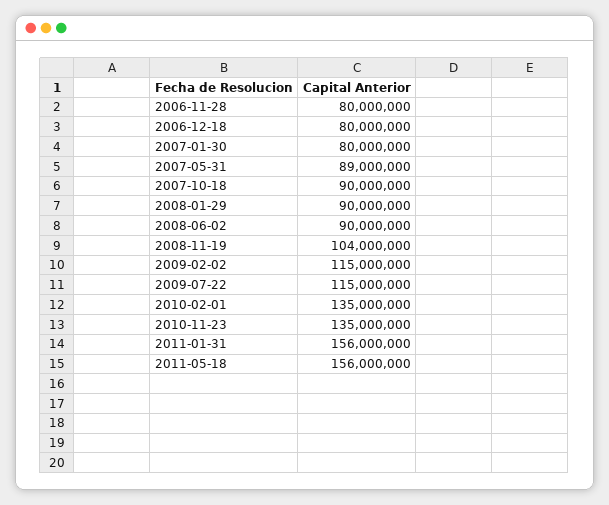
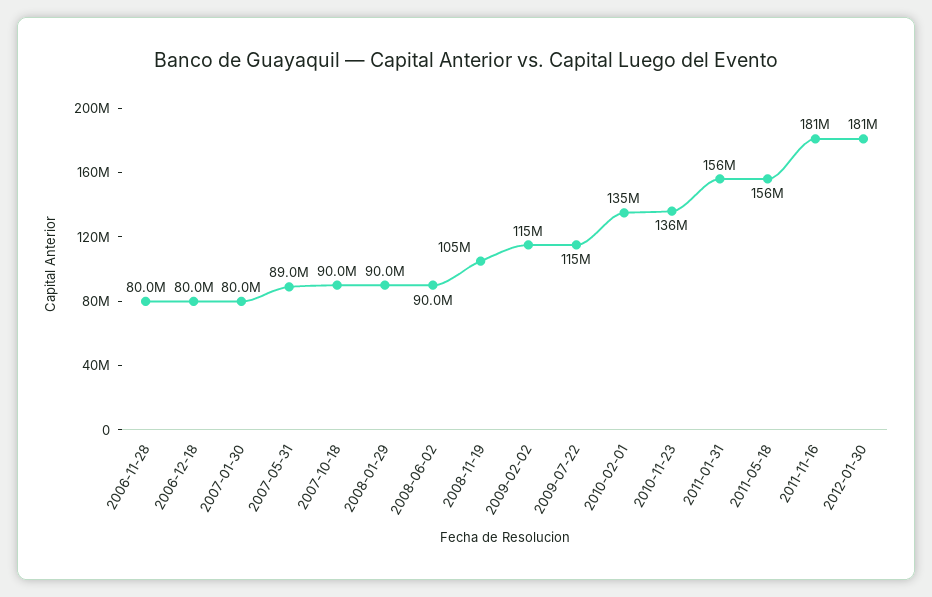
2008-11-19: 104000000 -> 105000000
2010-11-23: 135000000 -> 136000000
2011-11-16: none -> 181000000
2012-01-30: none -> 181000000

